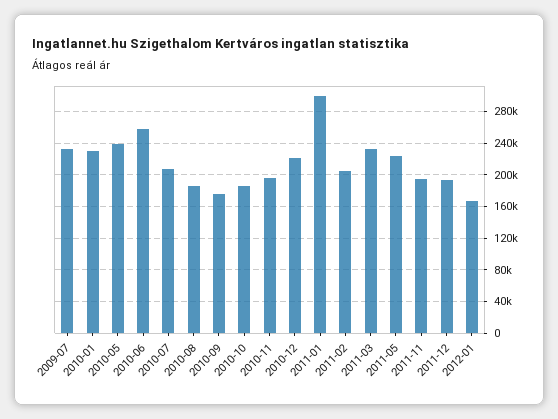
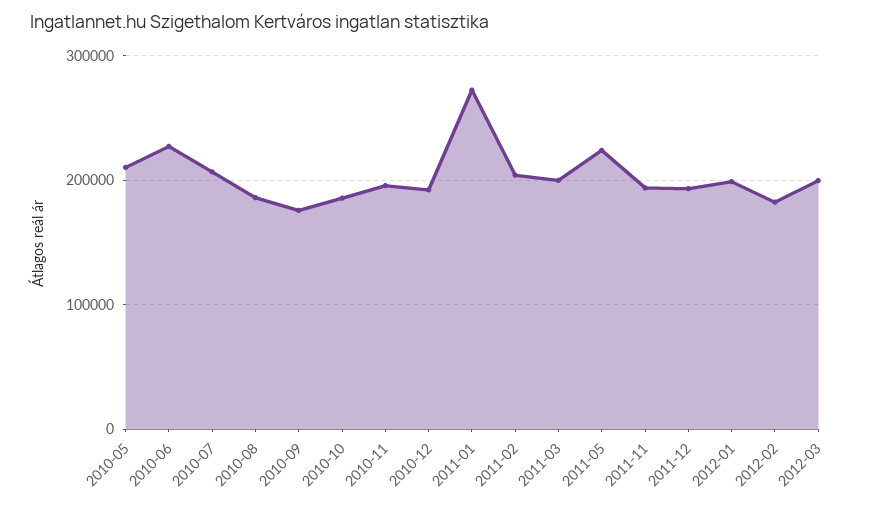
2009-07: 230000 -> none
2010-01: 230000 -> none
2010-05: 240000 -> 210000
2010-06: 260000 -> 230000
2010-12: 220000 -> 190000
2011-01: 300000 -> 270000
2011-03: 230000 -> 200000
2012-01: 170000 -> 200000
2012-02: none -> 180000
2012-03: none -> 200000

